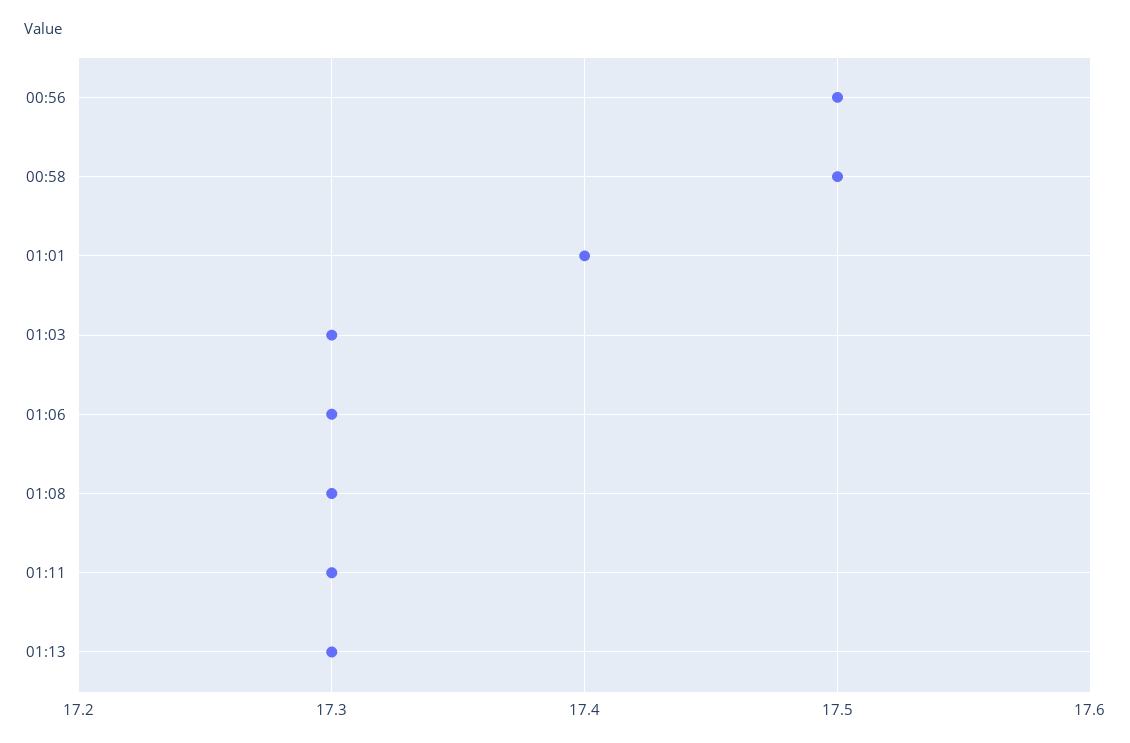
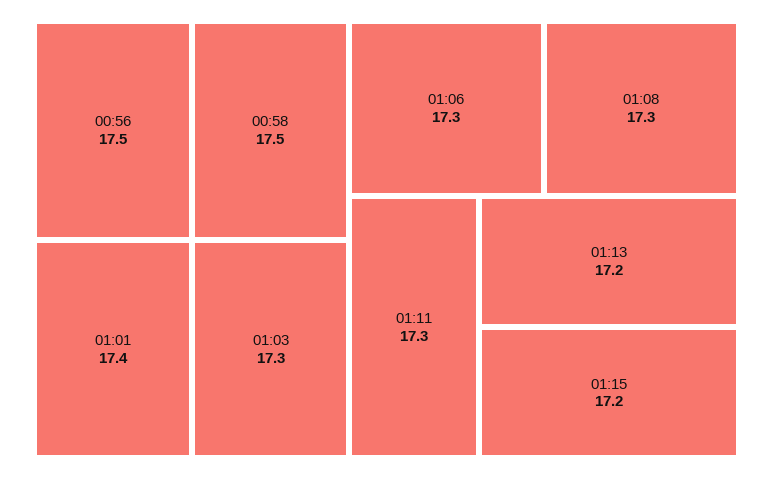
01:13: 17.3 -> 17.2
01:15: none -> 17.2

